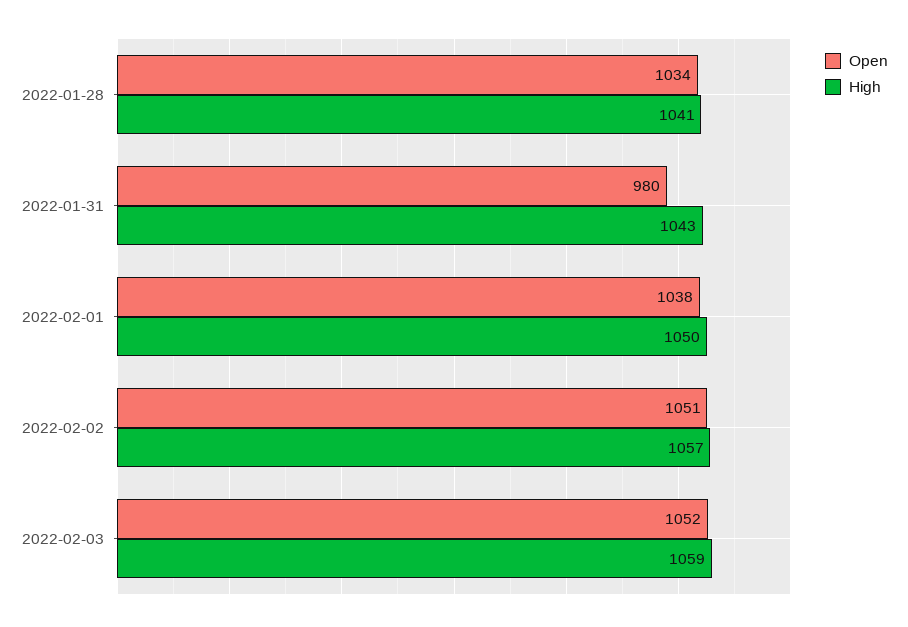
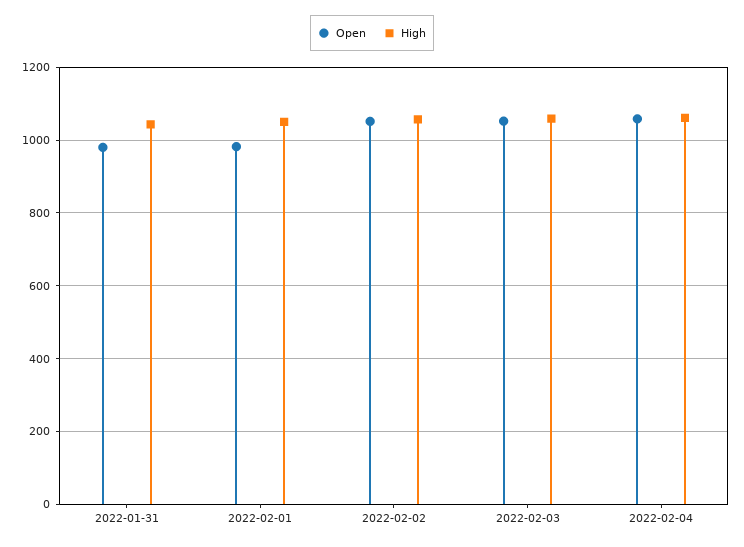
Open, 2022-01-28: 1034 -> none
High, 2022-01-28: 1041 -> none
Open, 2022-02-01: 1038 -> 980
Open, 2022-02-04: none -> 1060
High, 2022-02-04: none -> 1060

